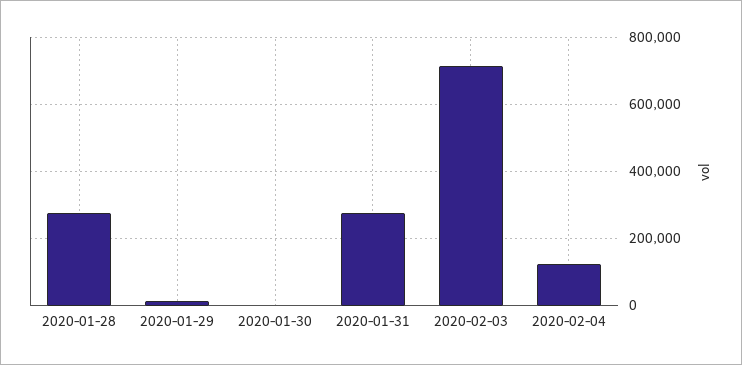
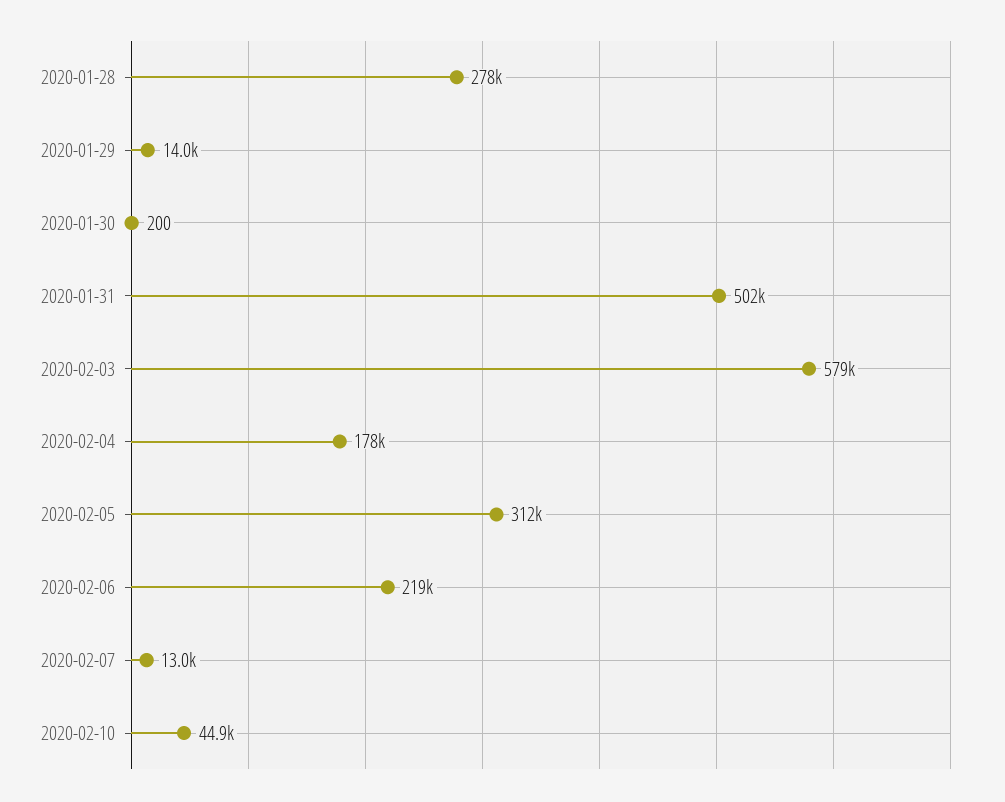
2020-01-31: 280000 -> 502000
2020-02-03: 720000 -> 579000
2020-02-04: 120000 -> 178000
2020-02-05: none -> 312000
2020-02-06: none -> 219000
2020-02-07: none -> 13000
2020-02-10: none -> 44900

